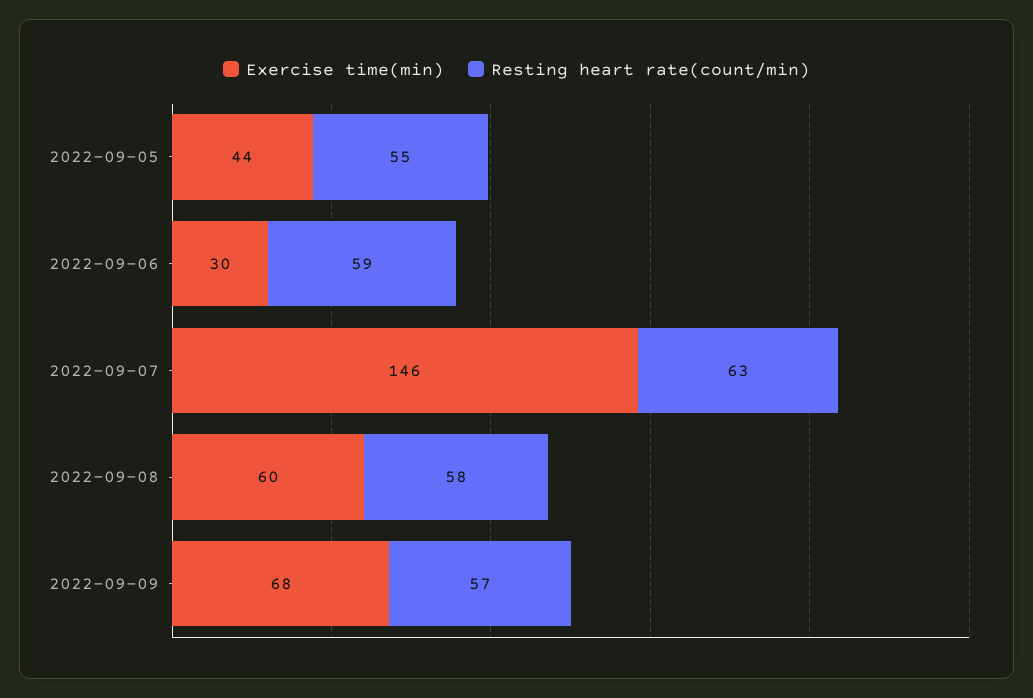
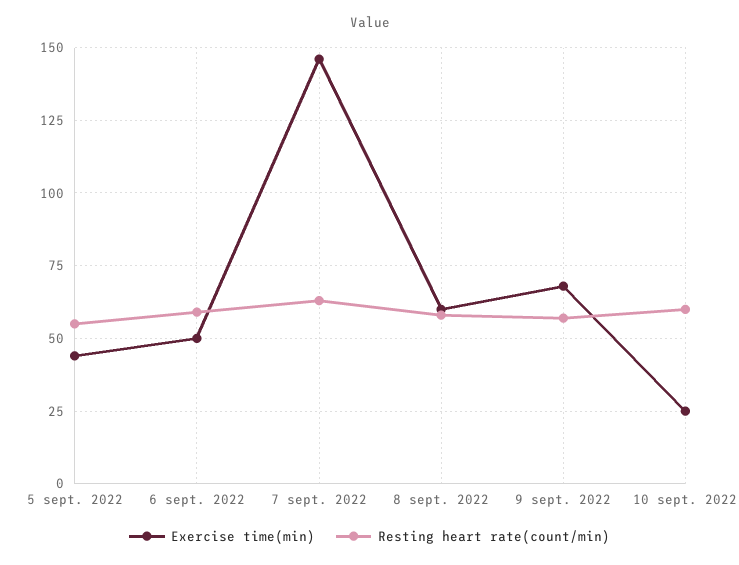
Exercise time(min), 2022-09-06: 30 -> 50
Exercise time(min), 10 sept. 2022: none -> 25
Resting heart rate(count/min), 10 sept. 2022: none -> 60

